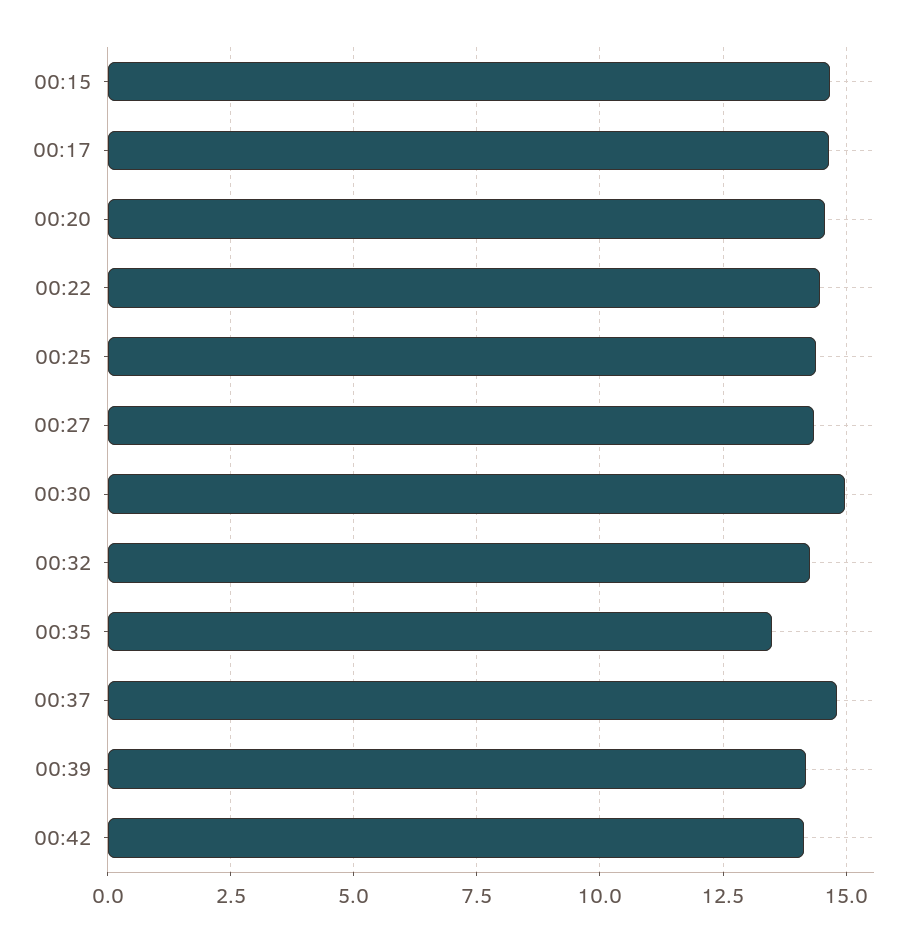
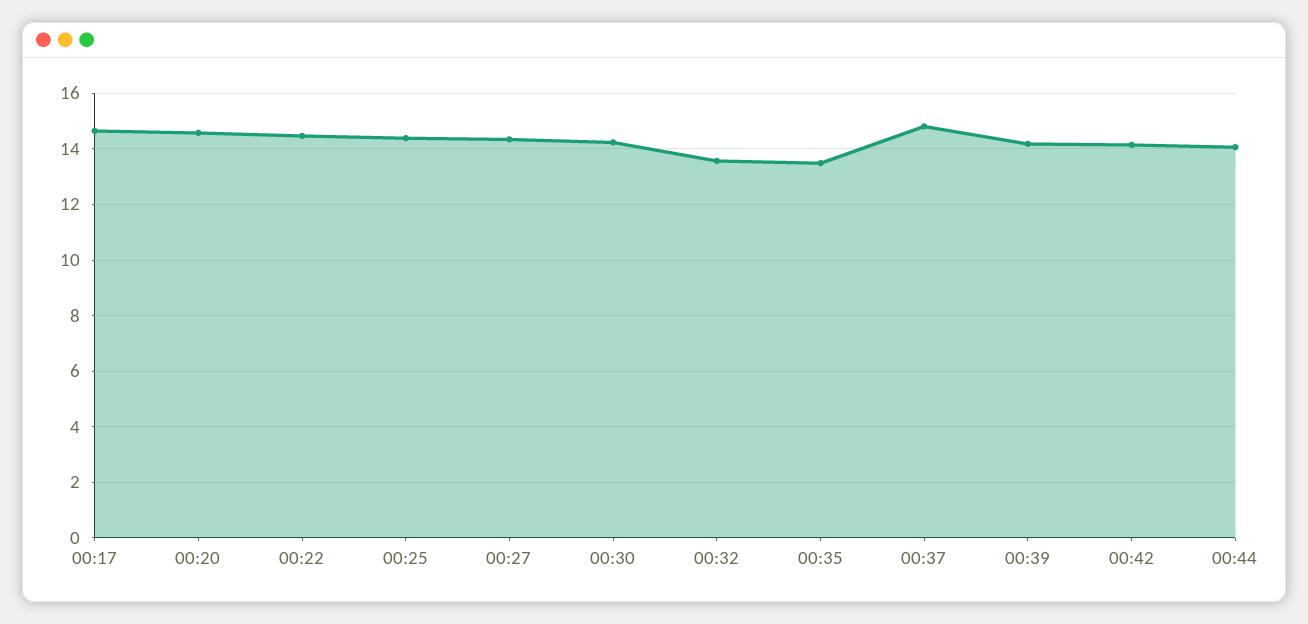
00:15: 14.75 -> none
00:30: 15 -> 14.25
00:32: 14.25 -> 13.5
00:44: none -> 14

